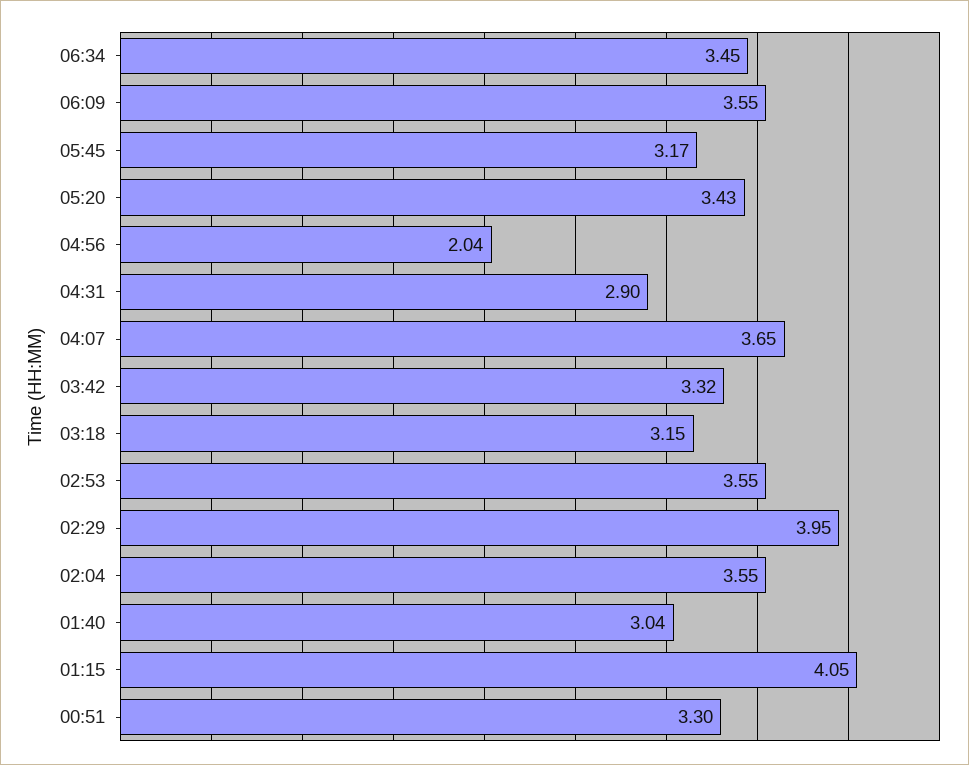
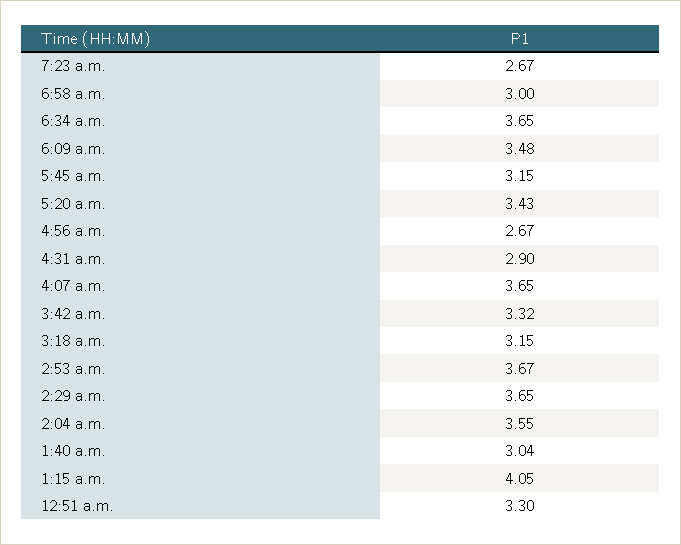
06:34: 3.45 -> 3.65
06:09: 3.55 -> 3.48
05:45: 3.17 -> 3.15
04:56: 2.04 -> 2.67
02:53: 3.55 -> 3.67
02:29: 3.95 -> 3.65
7:23 a.m.: none -> 2.67
6:58 a.m.: none -> 3

